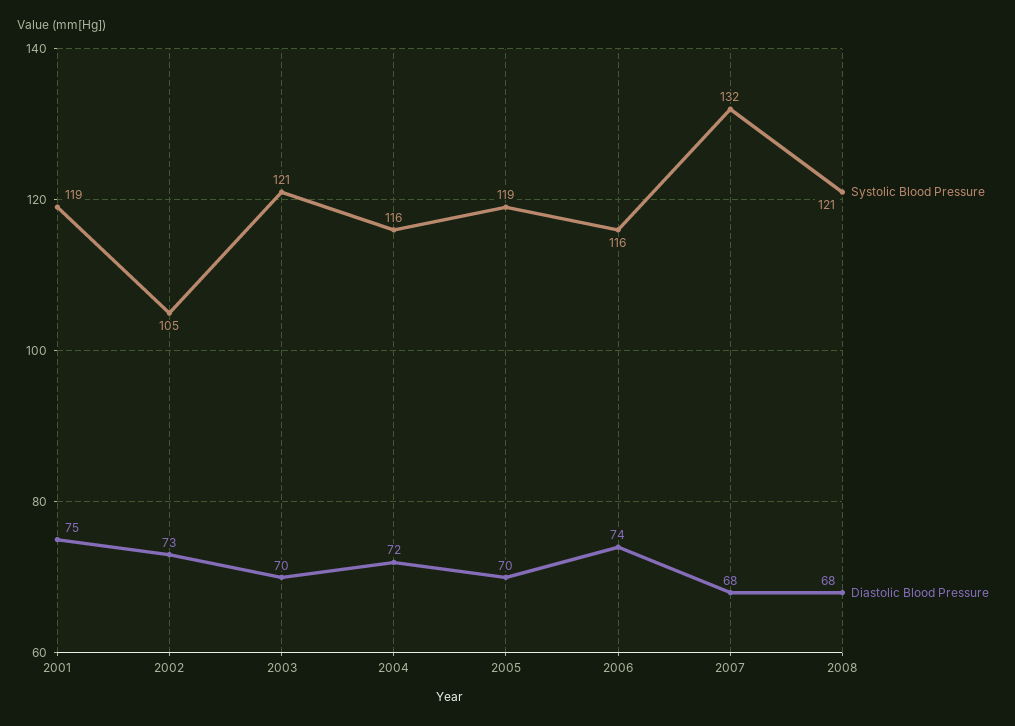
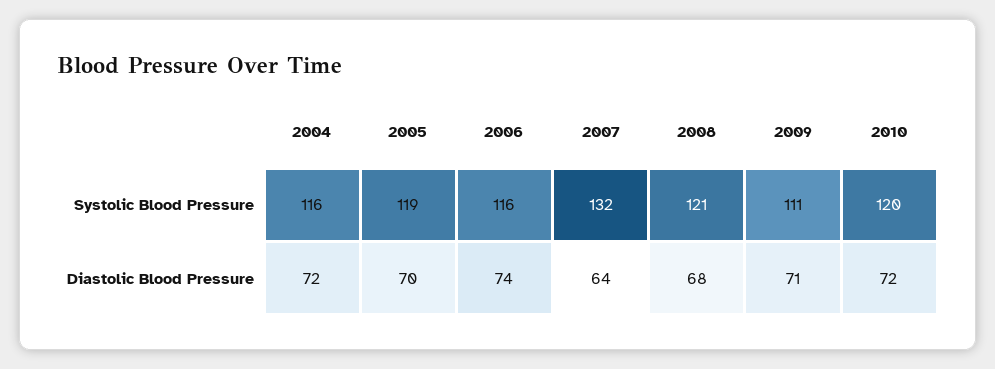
Systolic Blood Pressure, 2001: 119 -> none
Diastolic Blood Pressure, 2001: 75 -> none
Systolic Blood Pressure, 2002: 105 -> none
Diastolic Blood Pressure, 2002: 73 -> none
Systolic Blood Pressure, 2003: 121 -> none
Diastolic Blood Pressure, 2003: 70 -> none
Diastolic Blood Pressure, 2007: 68 -> 64
Systolic Blood Pressure, 2009: none -> 111
Systolic Blood Pressure, 2010: none -> 120
Diastolic Blood Pressure, 2009: none -> 71
Diastolic Blood Pressure, 2010: none -> 72

